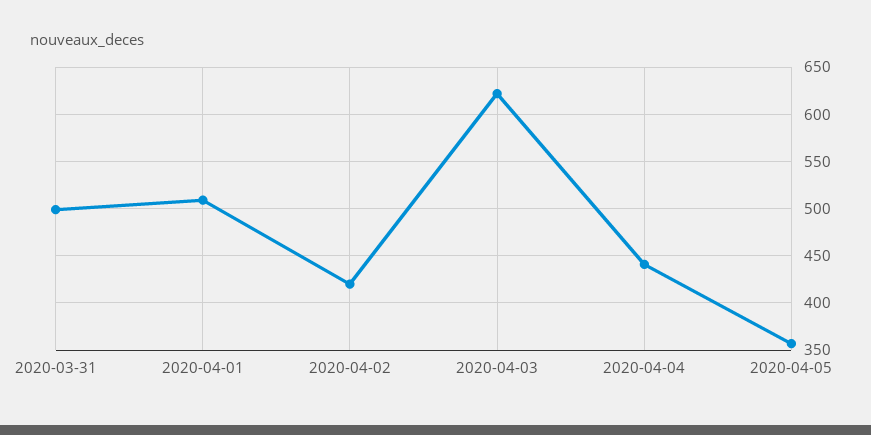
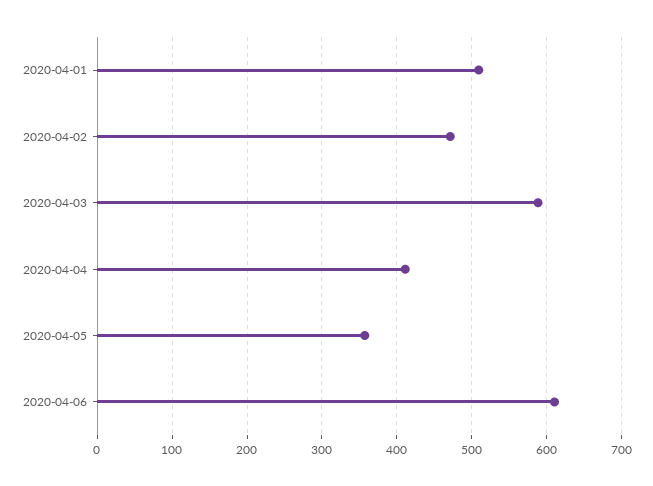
2020-03-31: 500 -> none
2020-04-02: 420 -> 470
2020-04-03: 620 -> 590
2020-04-04: 440 -> 410
2020-04-06: none -> 610

